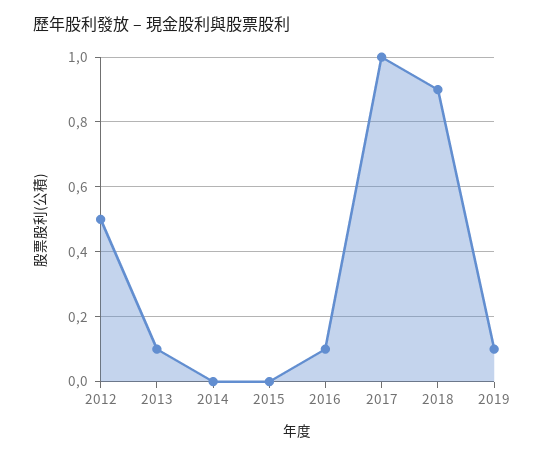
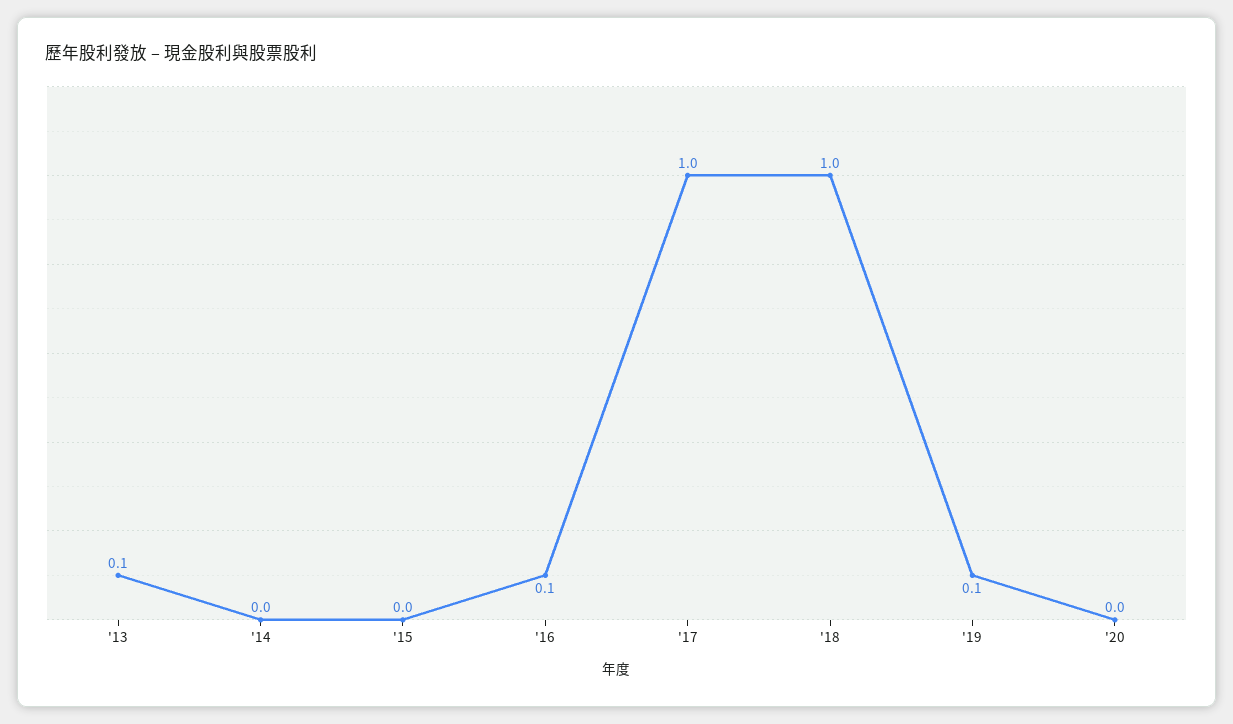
2012: 0.5 -> none
2018: 0.9 -> 1
'20: none -> 0

